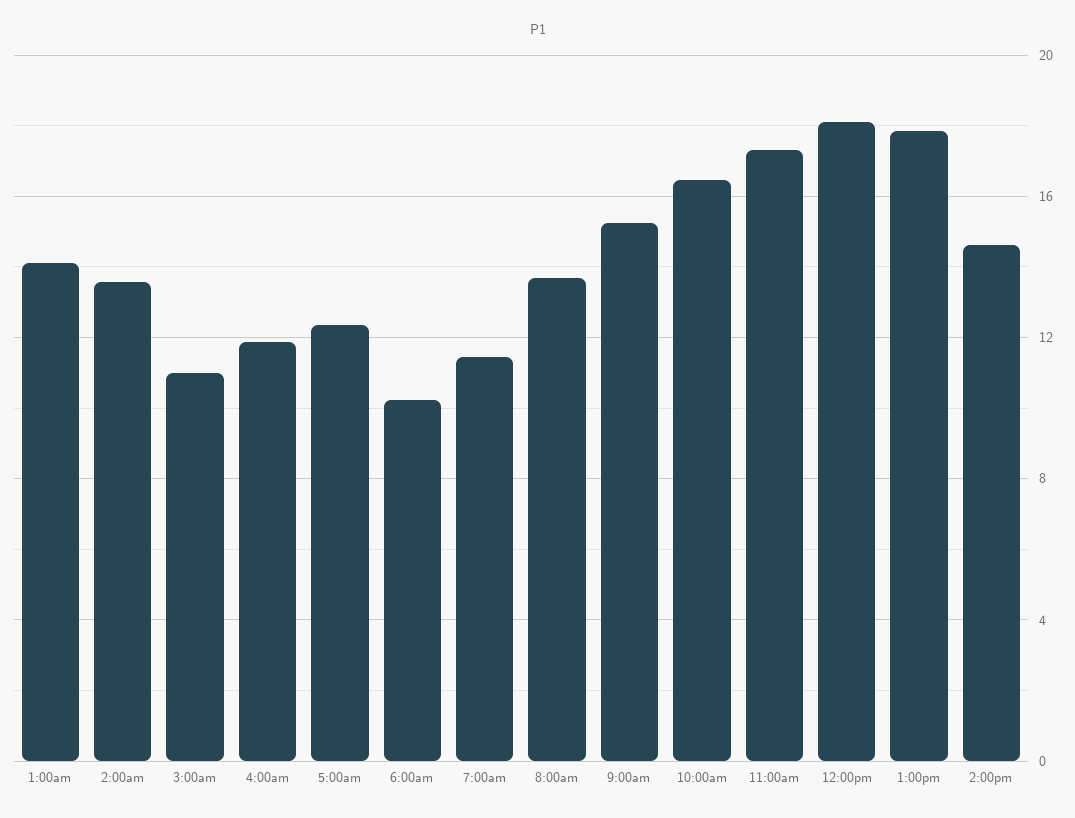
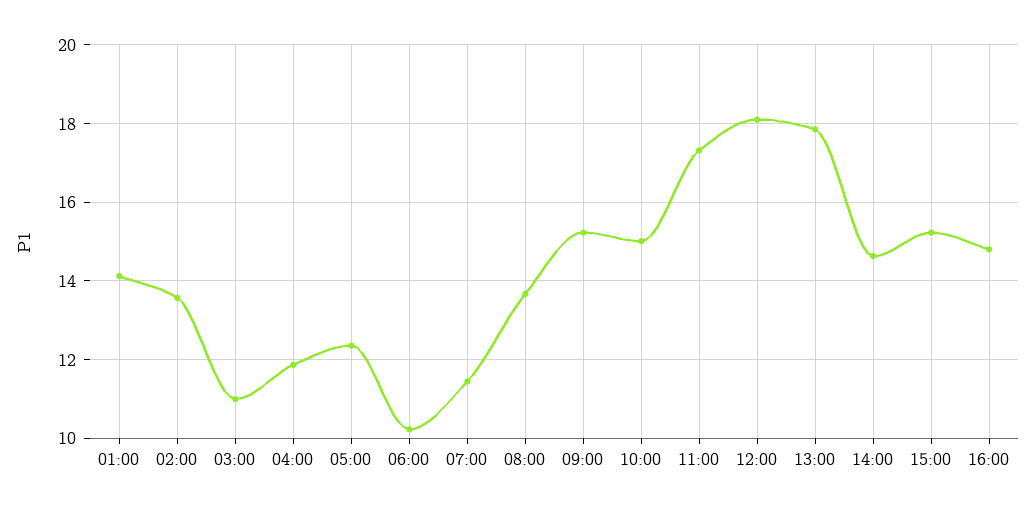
10:00am: 16.5 -> 15
15:00: none -> 15.2
16:00: none -> 14.8

